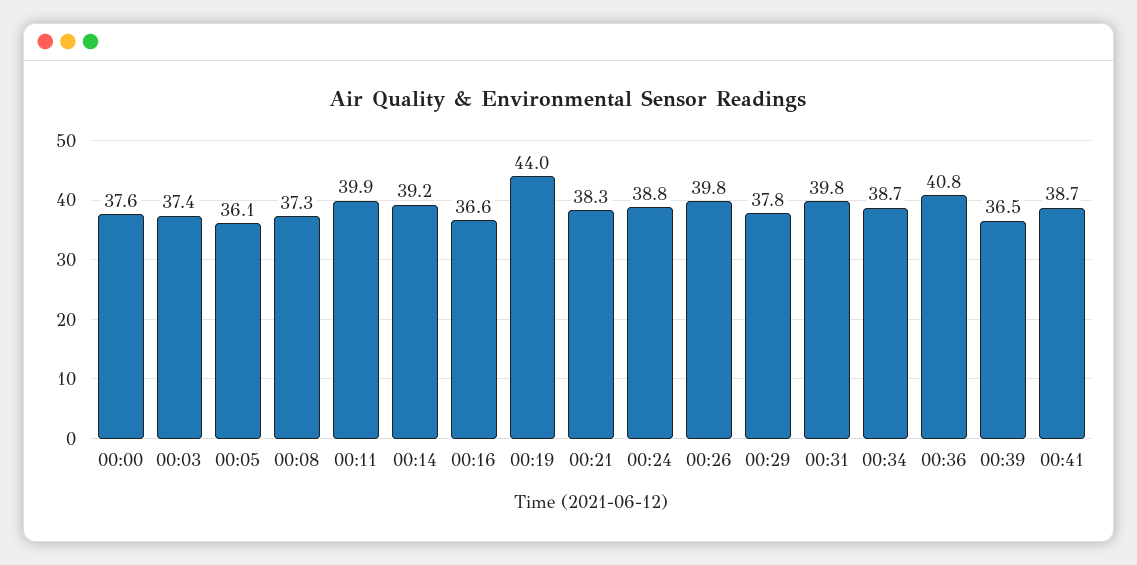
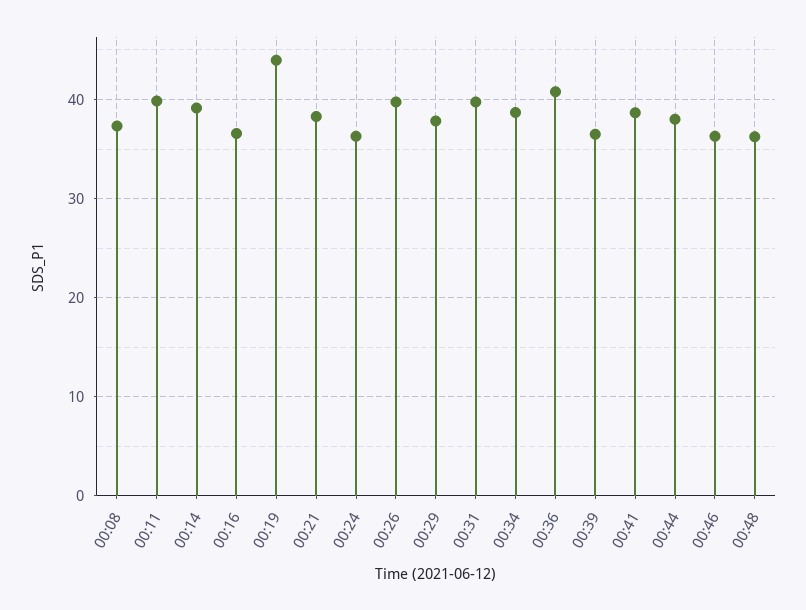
00:00: 37.6 -> none
00:03: 37.4 -> none
00:05: 36.1 -> none
00:24: 38.8 -> 36
00:44: none -> 38
00:46: none -> 36
00:48: none -> 36

